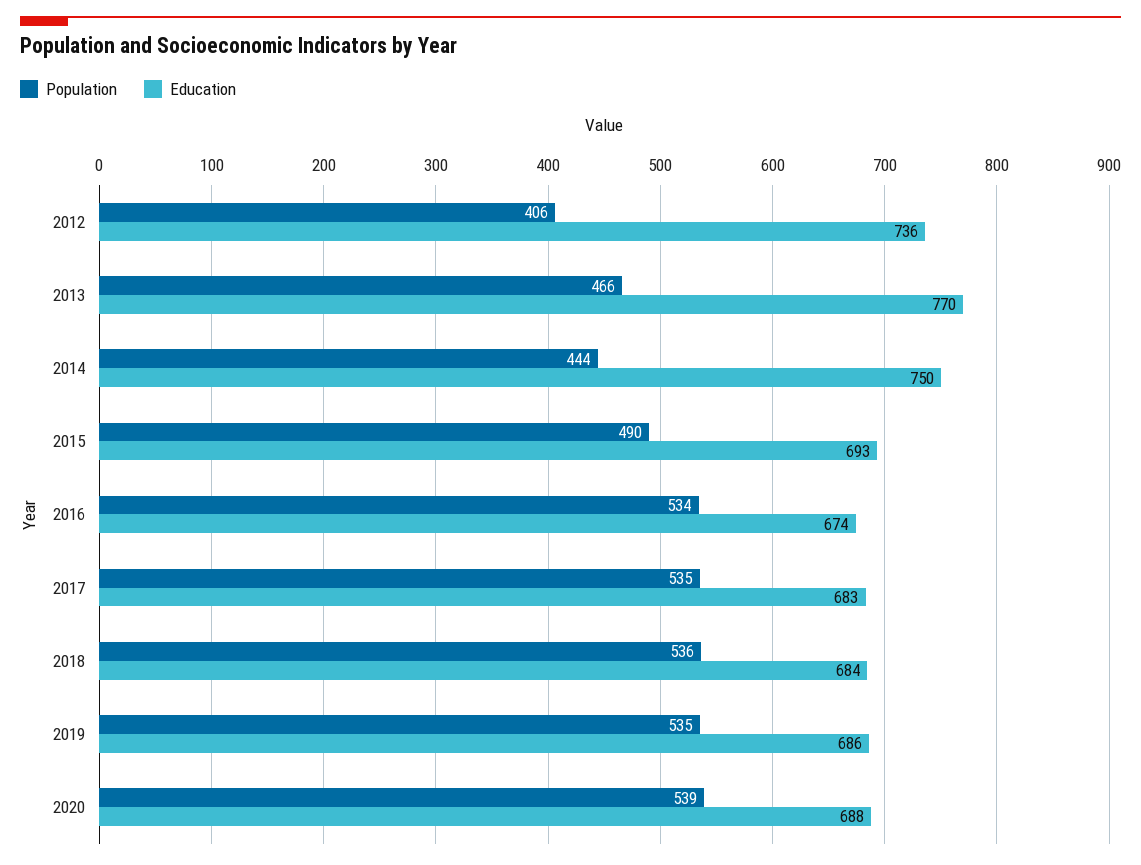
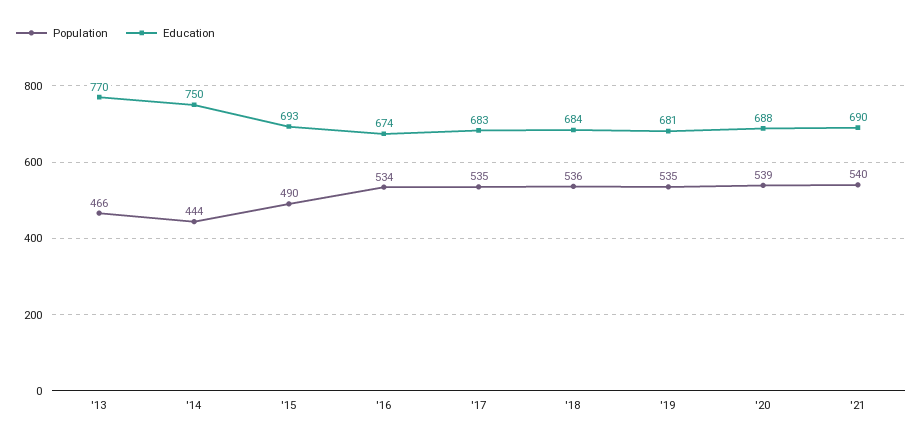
Population, 2012: 406 -> none
Education, 2012: 736 -> none
Education, 2019: 686 -> 681
Population, '21: none -> 540
Education, '21: none -> 690

